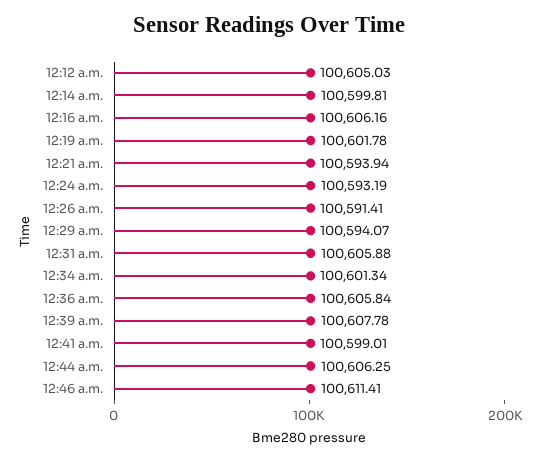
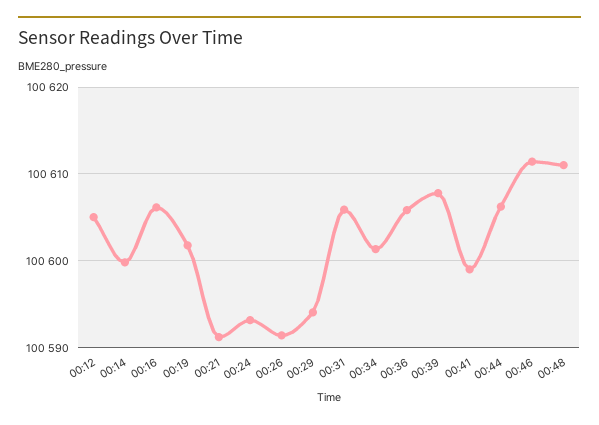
12:21 a.m.: 100593.94 -> 100591
00:48: none -> 100611

